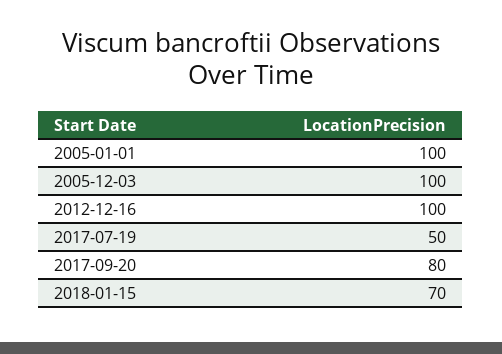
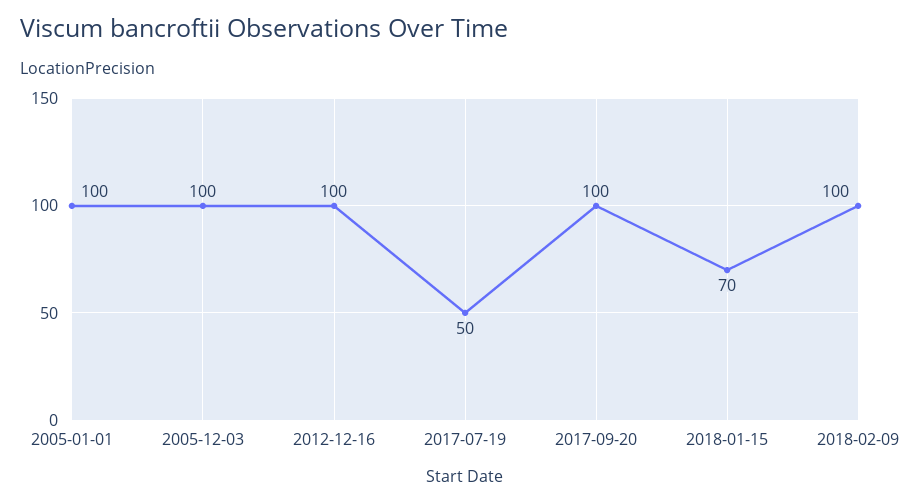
2017-09-20: 80 -> 100
2018-02-09: none -> 100

